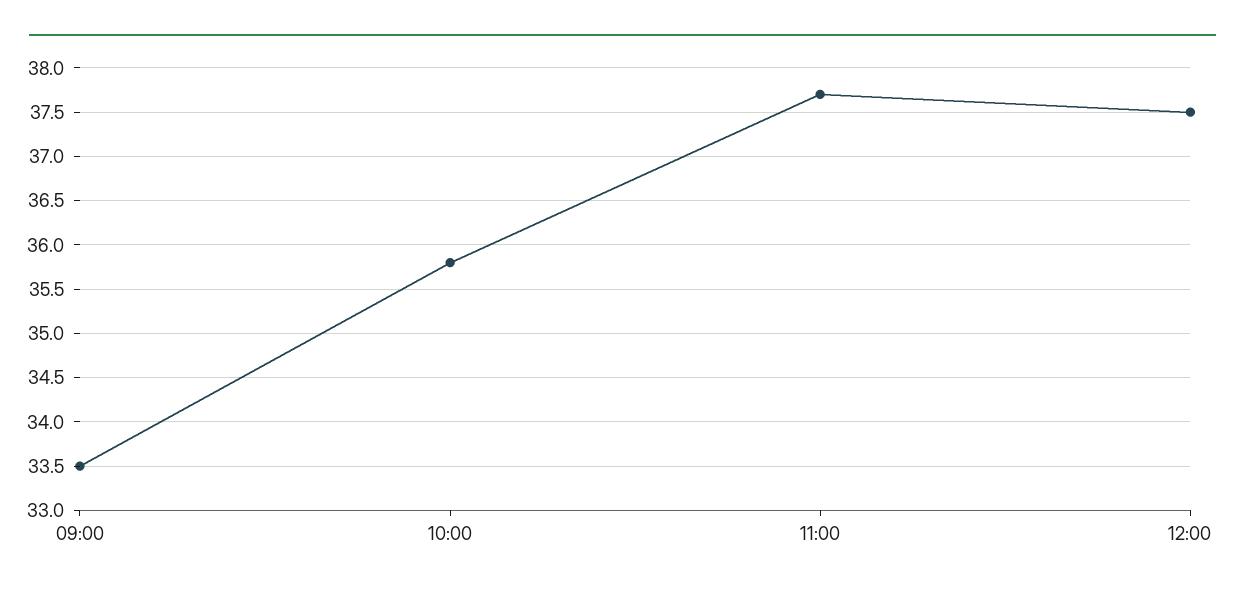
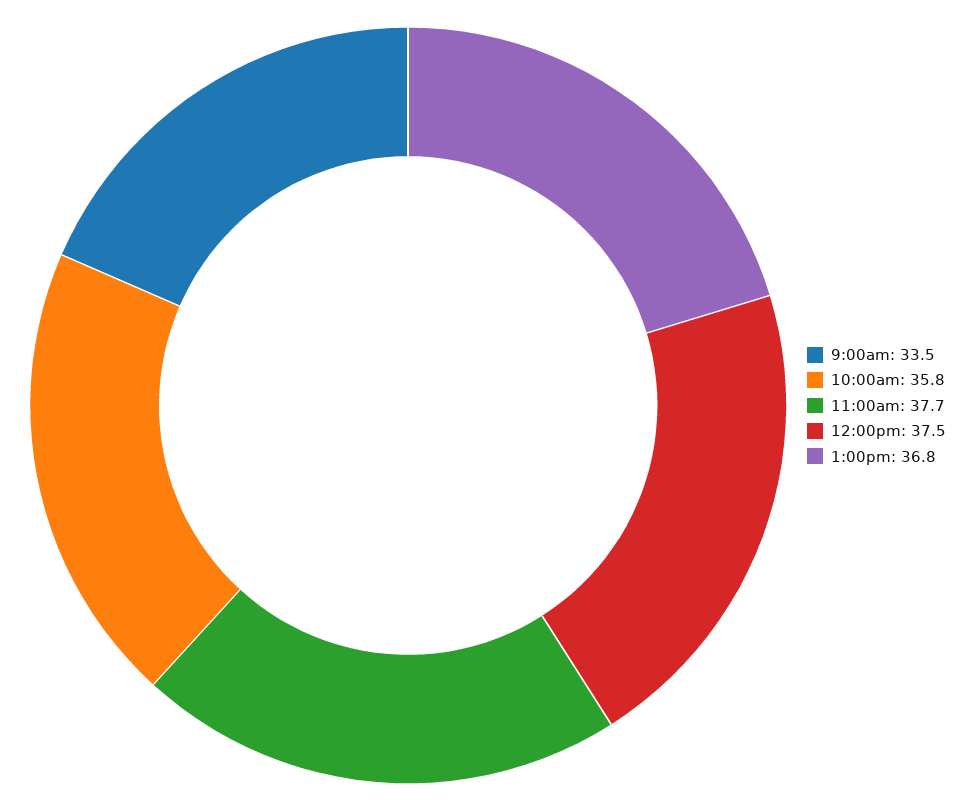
1:00pm: none -> 36.8

